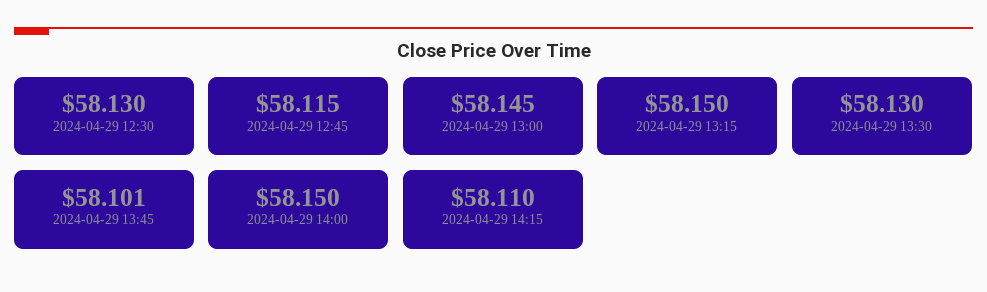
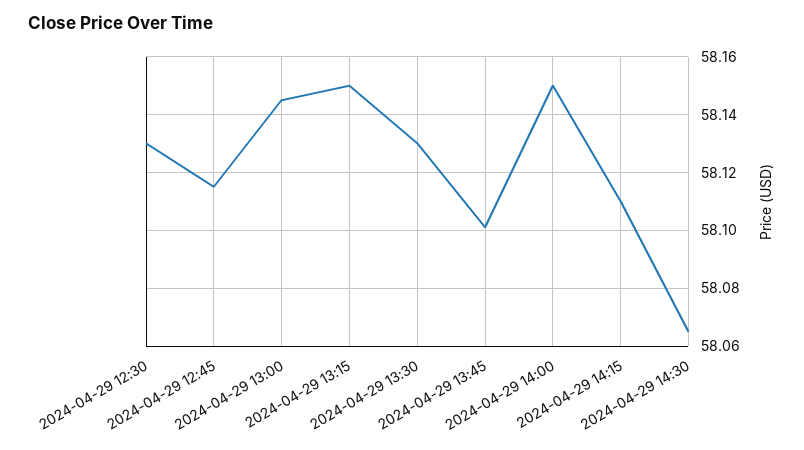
2024-04-29 14:30: none -> 58.065

